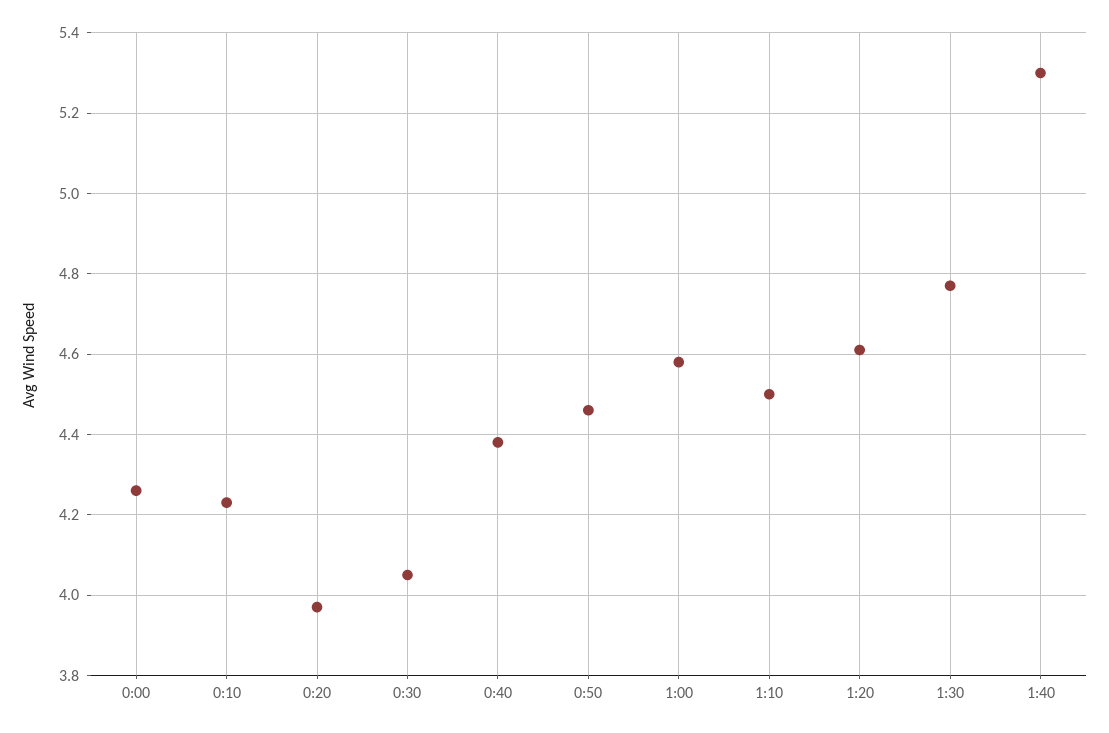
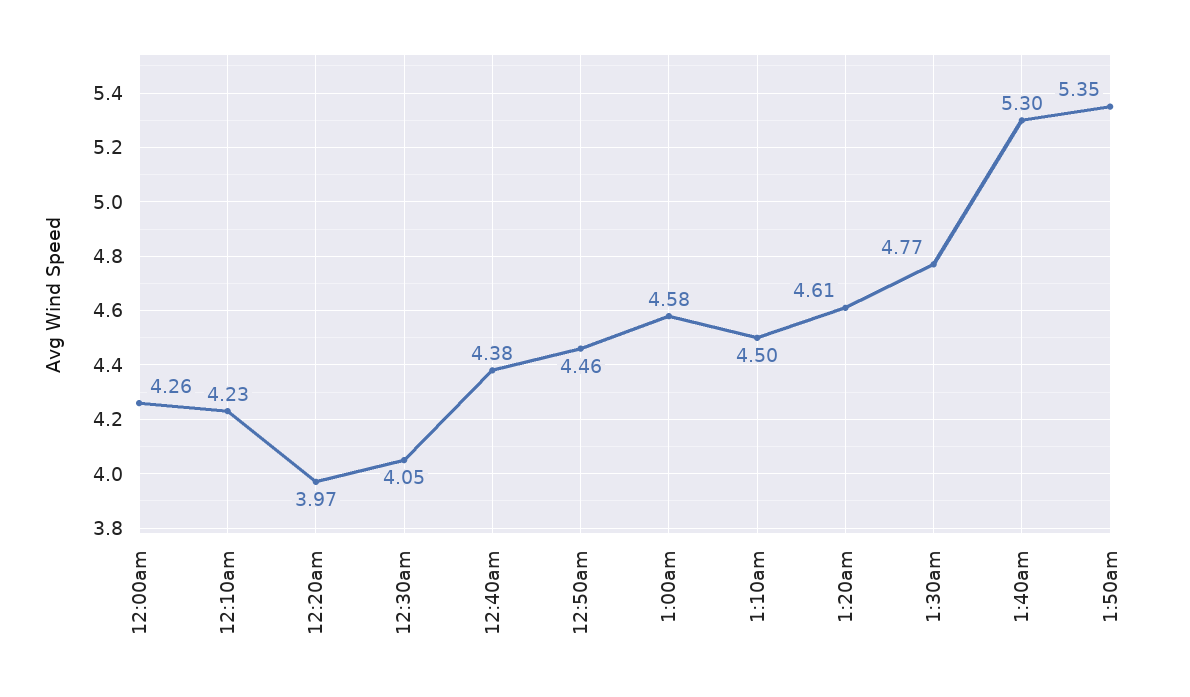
1:50am: none -> 5.35

